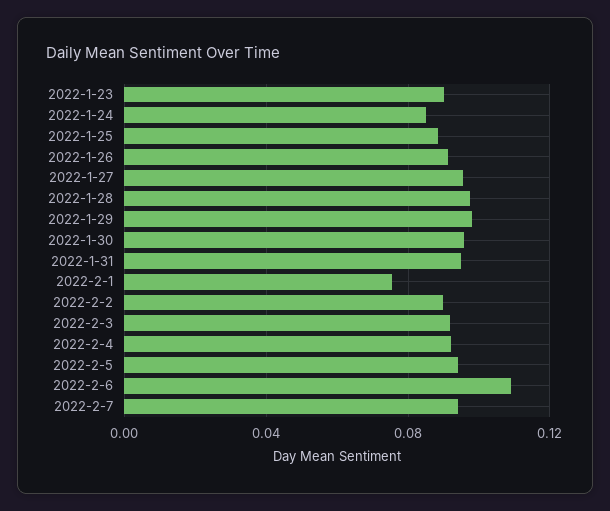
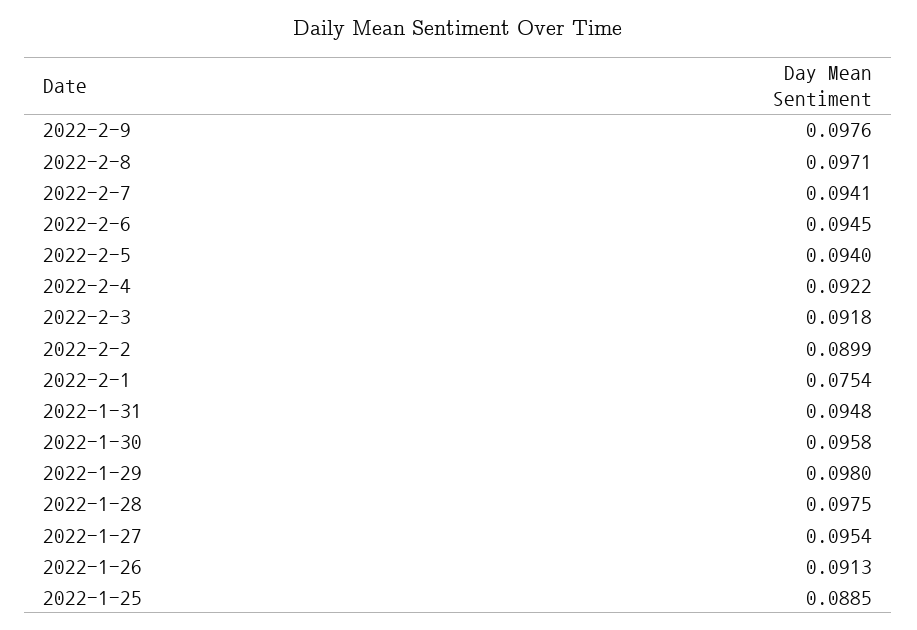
2022-1-23: 0.09 -> none
2022-1-24: 0.085 -> none
2022-2-6: 0.11 -> 0.0945
2022-2-9: none -> 0.0976
2022-2-8: none -> 0.0971

